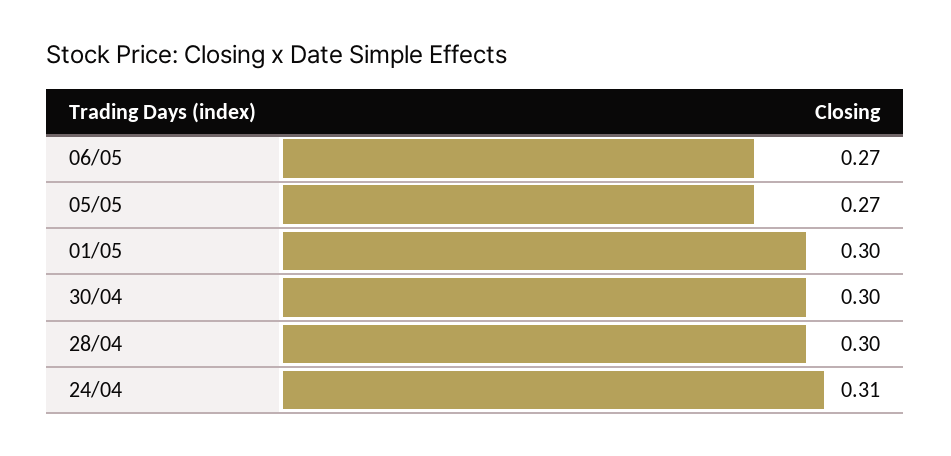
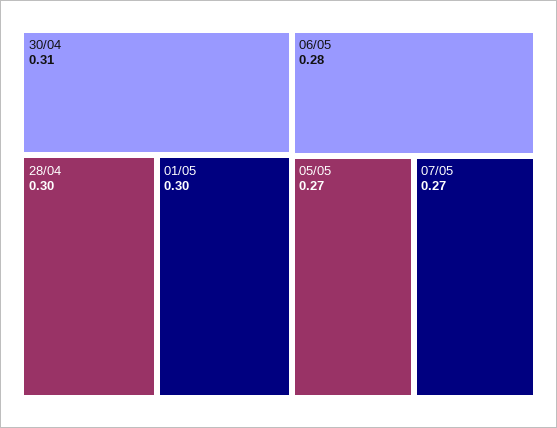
06/05: 0.27 -> 0.28
30/04: 0.3 -> 0.31
24/04: 0.31 -> none
07/05: none -> 0.27

